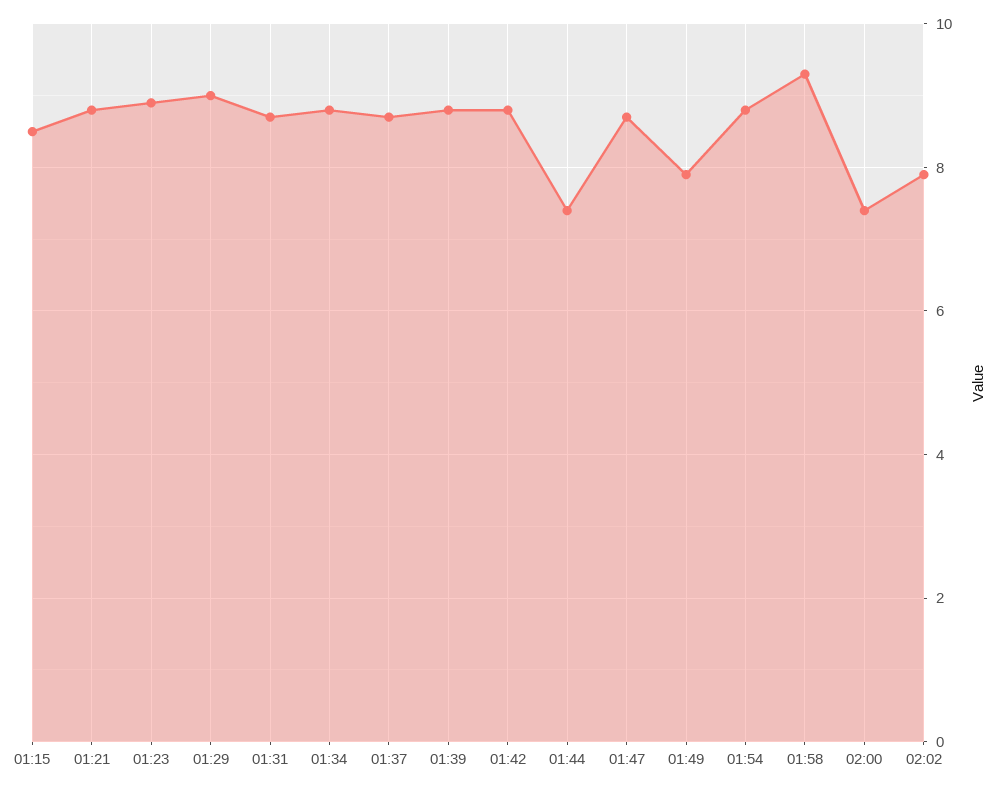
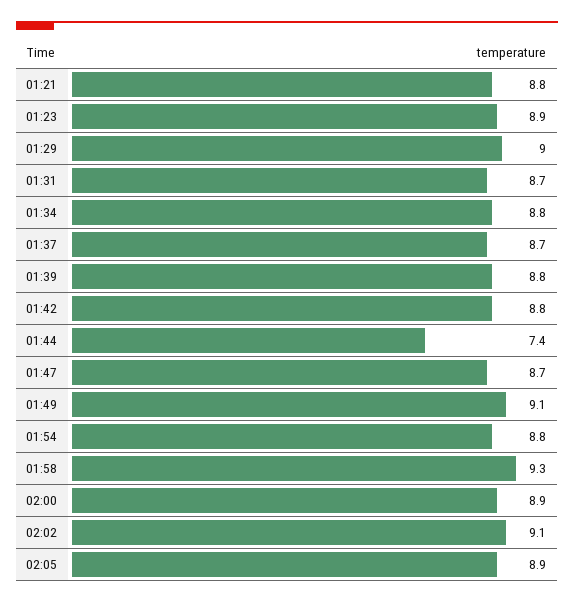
01:15: 8.5 -> none
01:49: 8 -> 9.1
02:00: 7.5 -> 8.9
02:02: 8 -> 9.1
02:05: none -> 8.9

